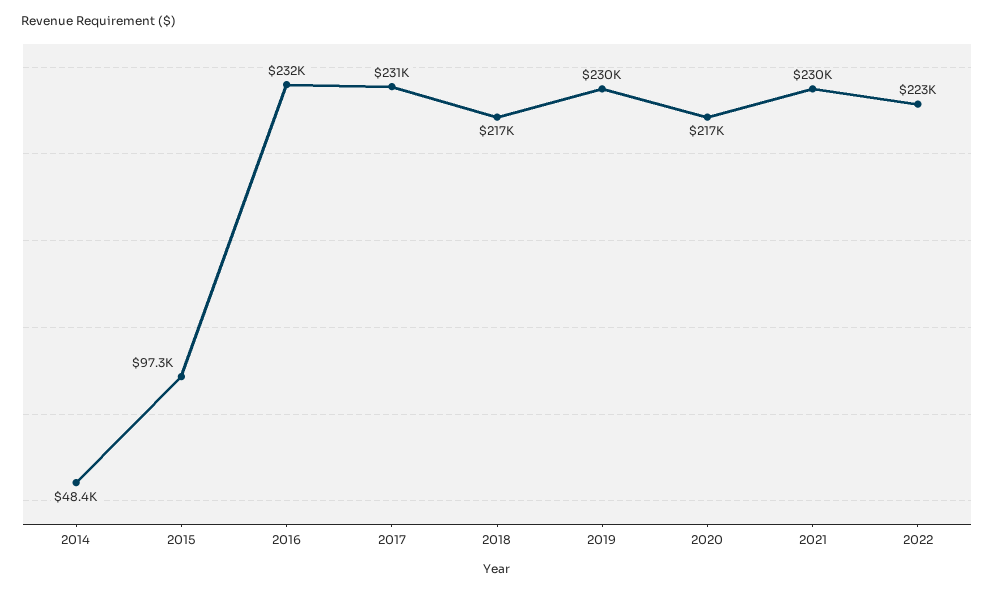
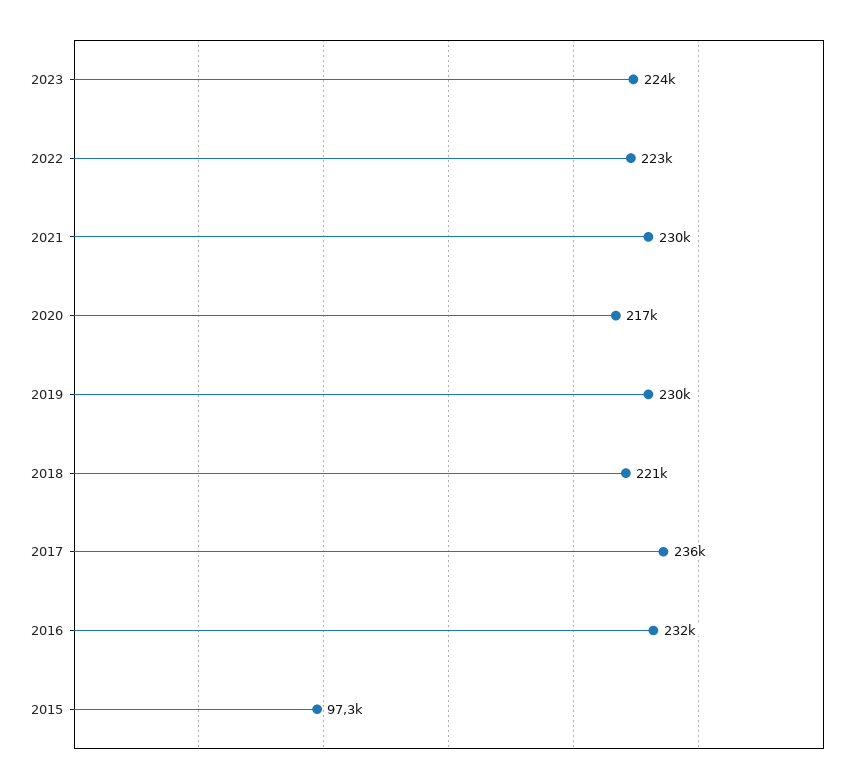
2014: 48400 -> none
2017: 231000 -> 236000
2018: 217000 -> 221000
2023: none -> 224000

